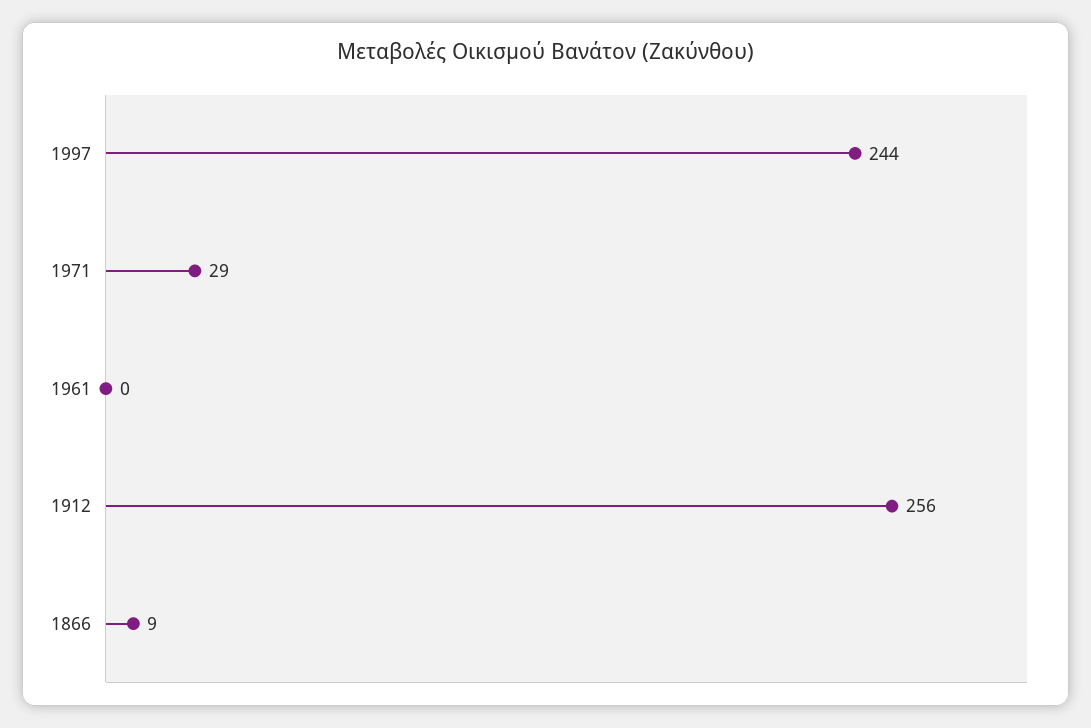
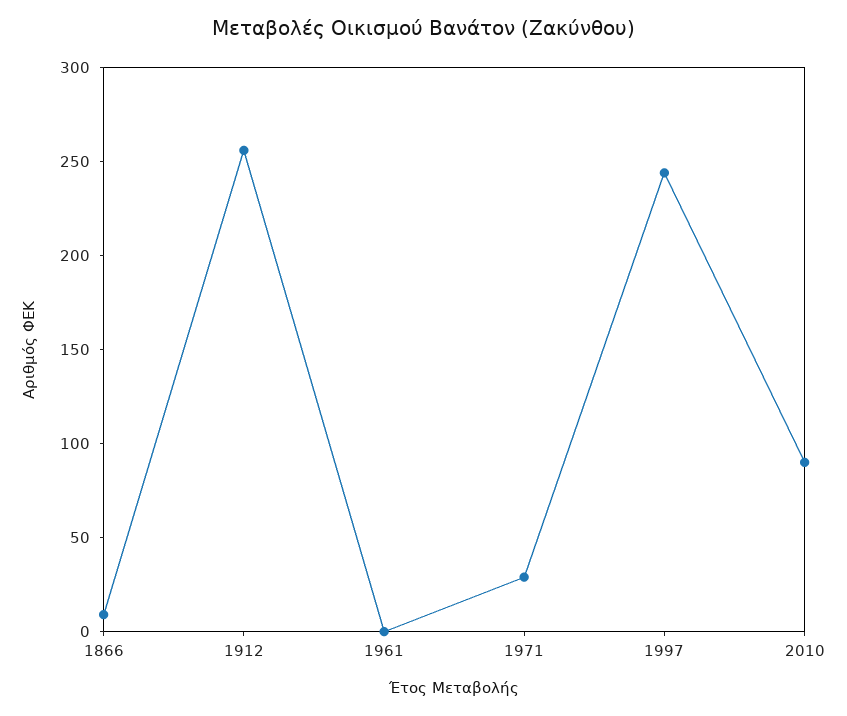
2010: none -> 90

